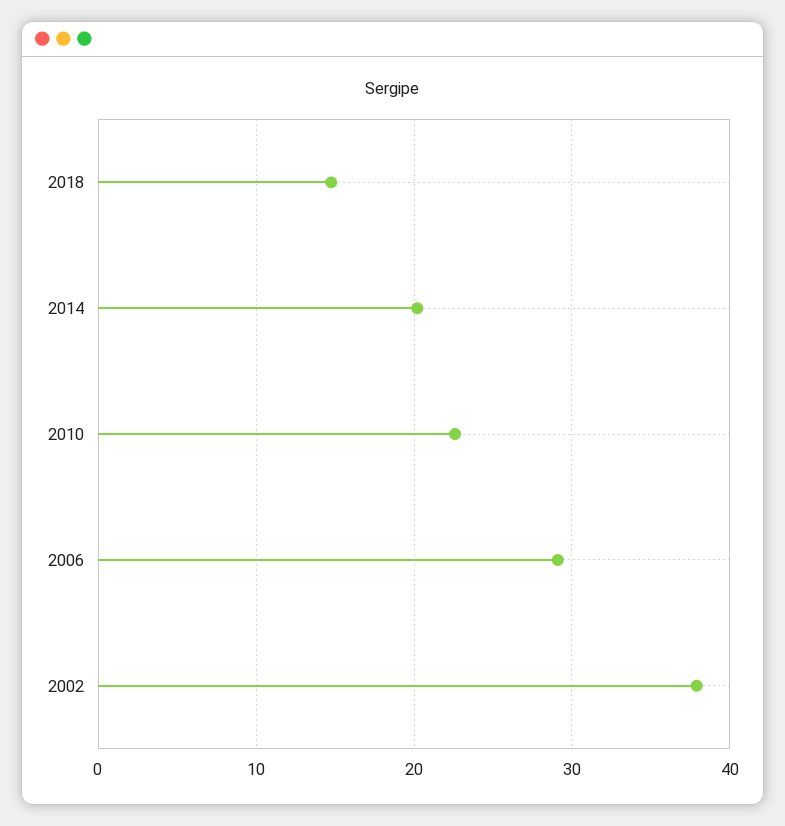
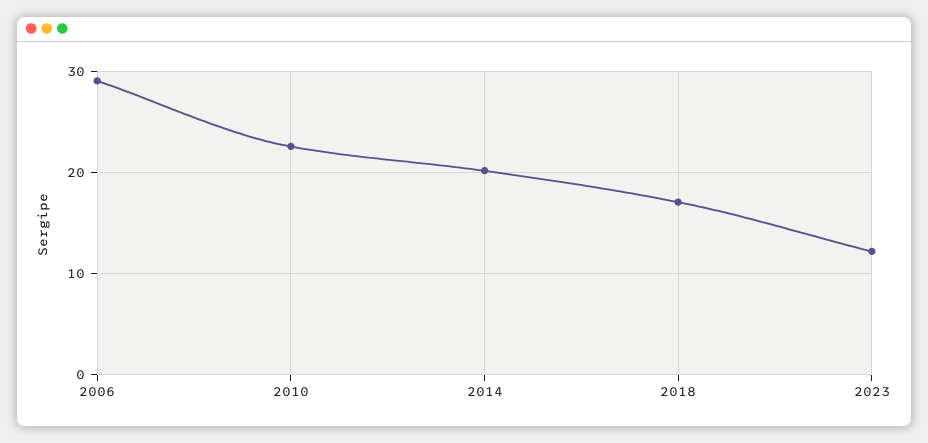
2018: 15 -> 17
2002: 38 -> none
2023: none -> 12

